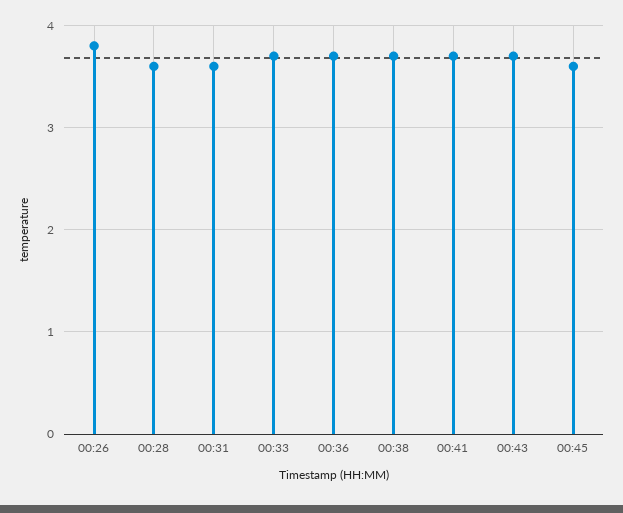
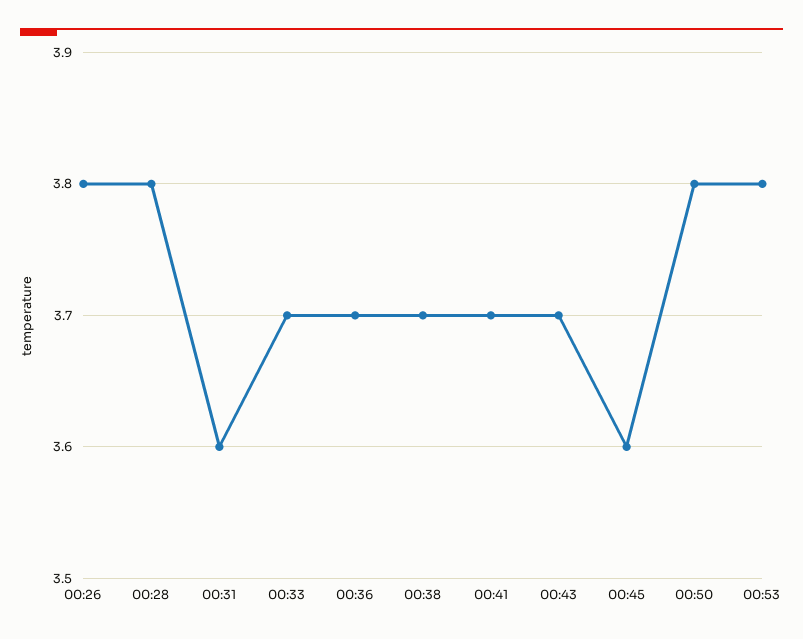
00:28: 3.6 -> 3.8
00:50: none -> 3.8
00:53: none -> 3.8

